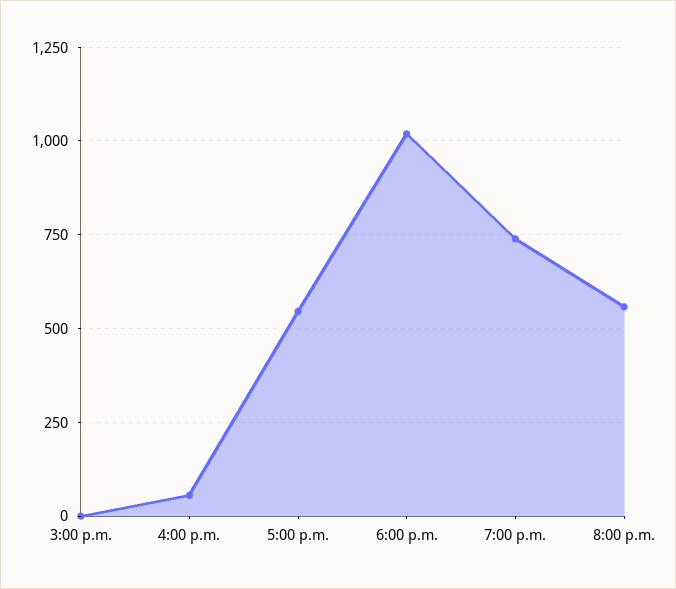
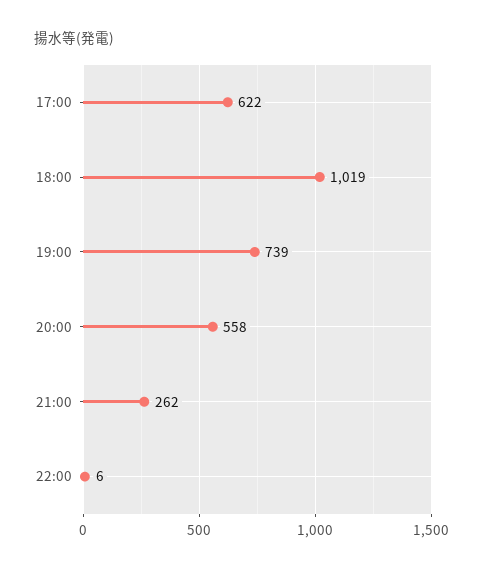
3:00 p.m.: 0 -> none
4:00 p.m.: 50 -> none
5:00 p.m.: 550 -> 622
21:00: none -> 262
22:00: none -> 6

